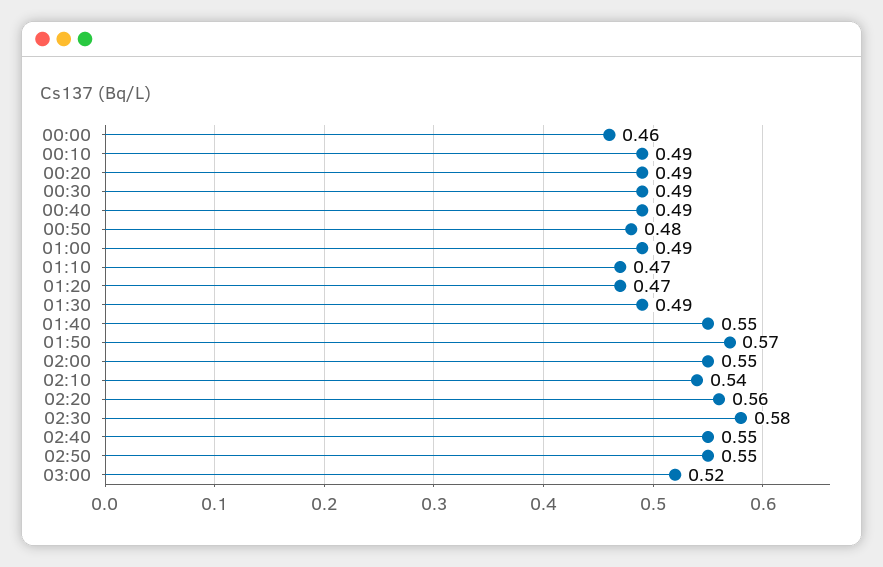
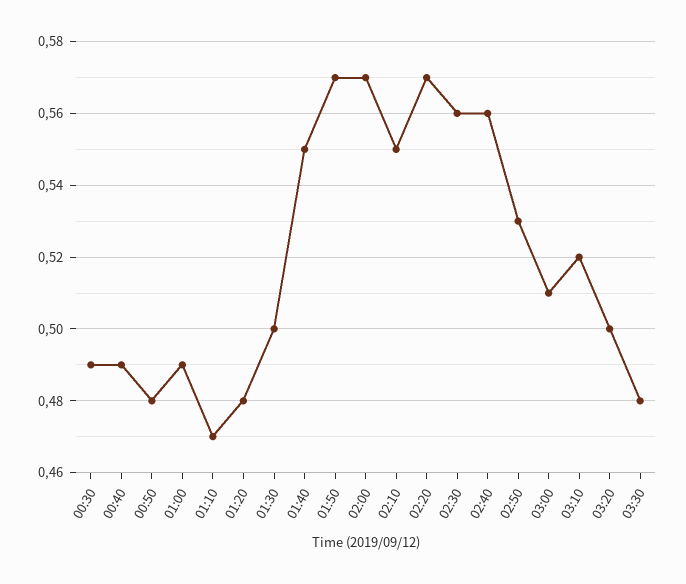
00:00: 0.46 -> none
00:10: 0.49 -> none
00:20: 0.49 -> none
01:20: 0.47 -> 0.48
01:30: 0.49 -> 0.5
02:00: 0.55 -> 0.57
02:10: 0.54 -> 0.55
02:20: 0.56 -> 0.57
02:30: 0.58 -> 0.56
02:40: 0.55 -> 0.56
02:50: 0.55 -> 0.53
03:00: 0.52 -> 0.51
03:10: none -> 0.52
03:20: none -> 0.5
03:30: none -> 0.48

